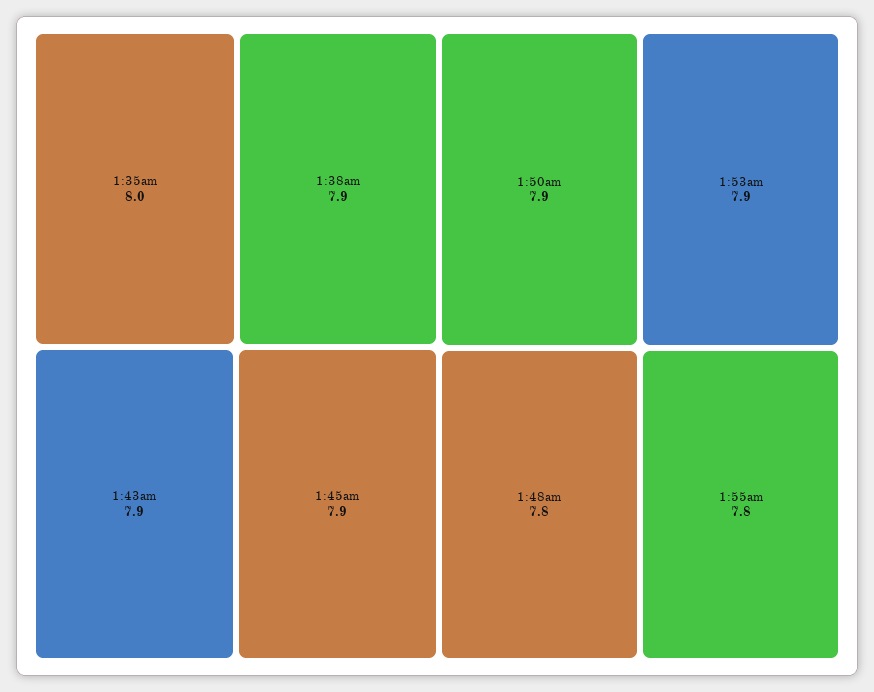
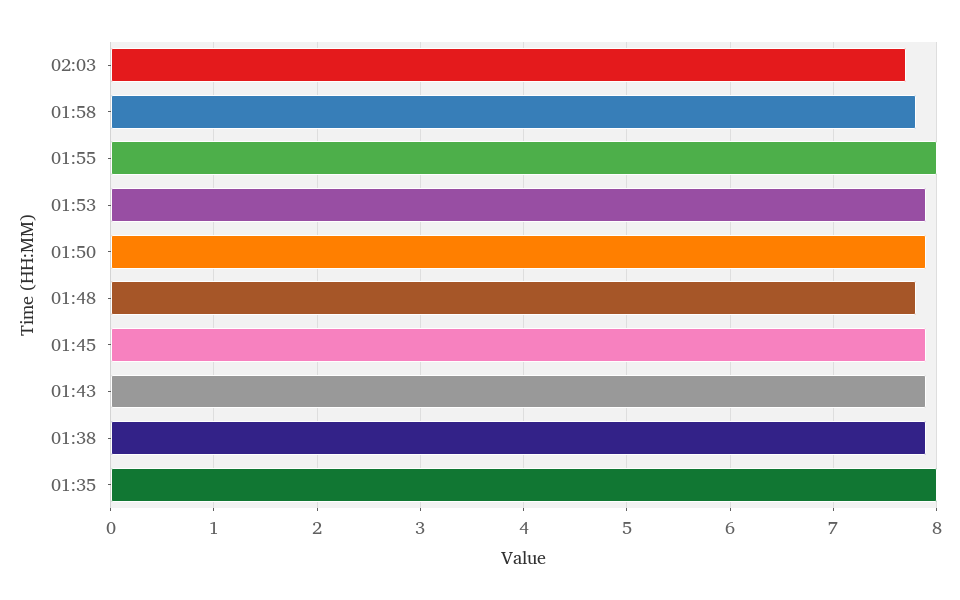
1:55am: 7.8 -> 8
02:03: none -> 7.7
01:58: none -> 7.8

